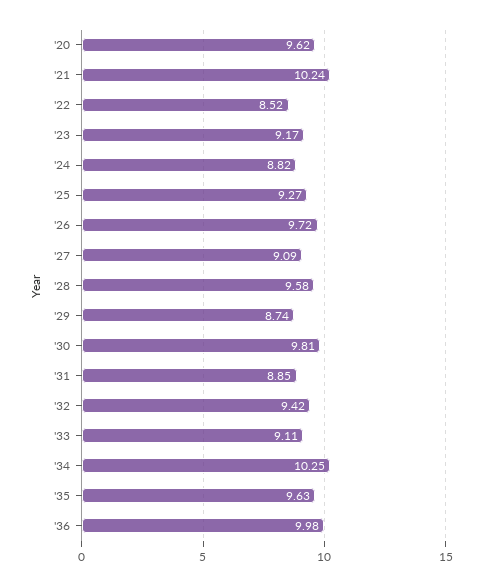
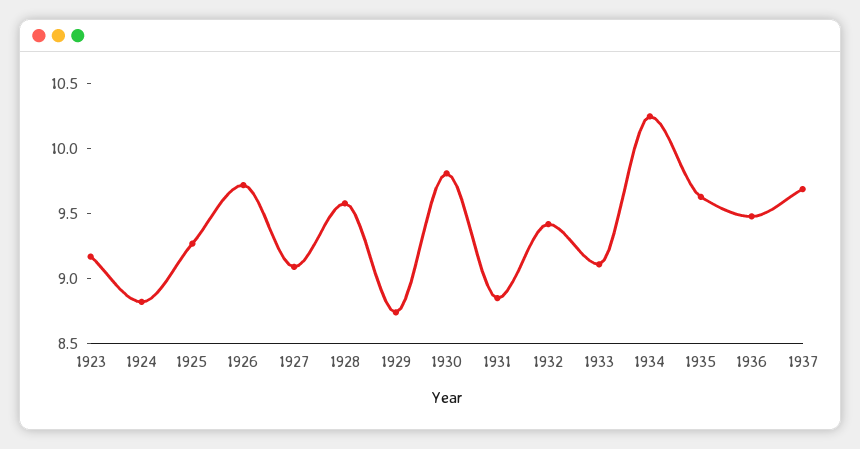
'20: 9.62 -> none
'21: 10.24 -> none
'22: 8.52 -> none
'36: 9.98 -> 9.5
1937: none -> 9.7

